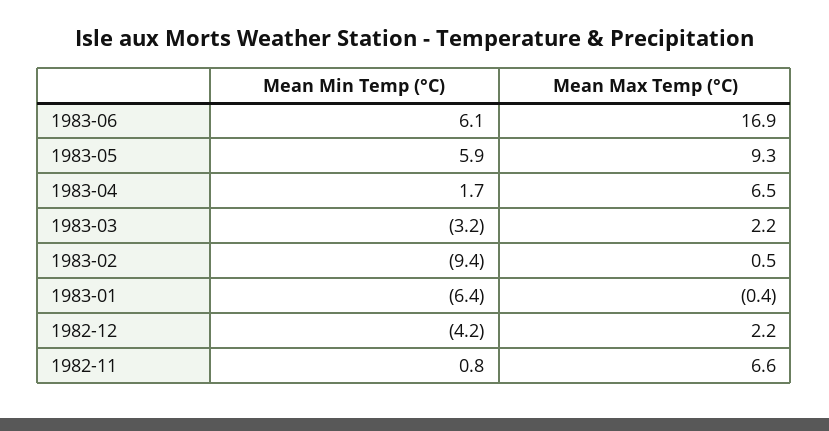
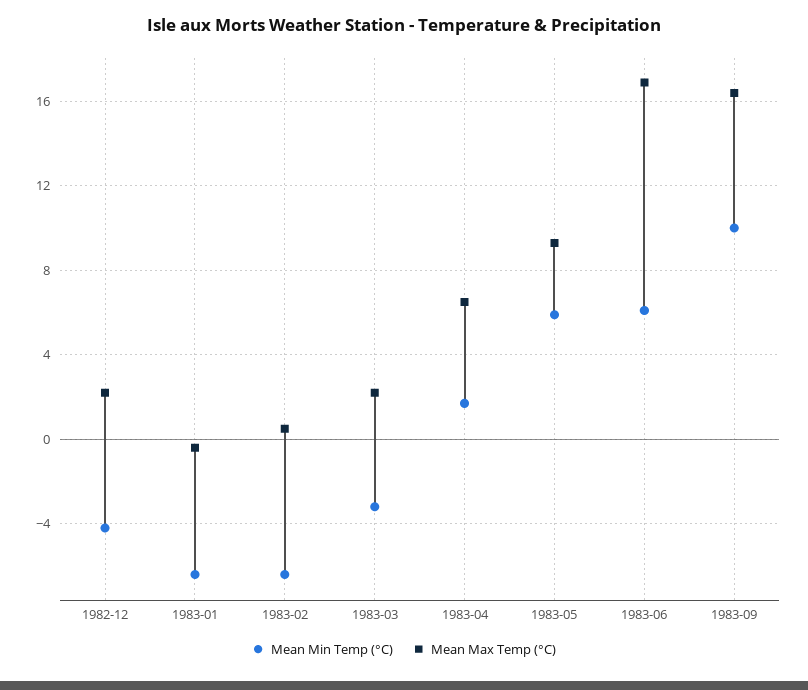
Mean Min Temp (°C), 1983-02: -9.4 -> -6.5
Mean Min Temp (°C), 1982-11: 0.8 -> none
Mean Max Temp (°C), 1982-11: 6.6 -> none
Mean Min Temp (°C), 1983-09: none -> 10
Mean Max Temp (°C), 1983-09: none -> 16.5

